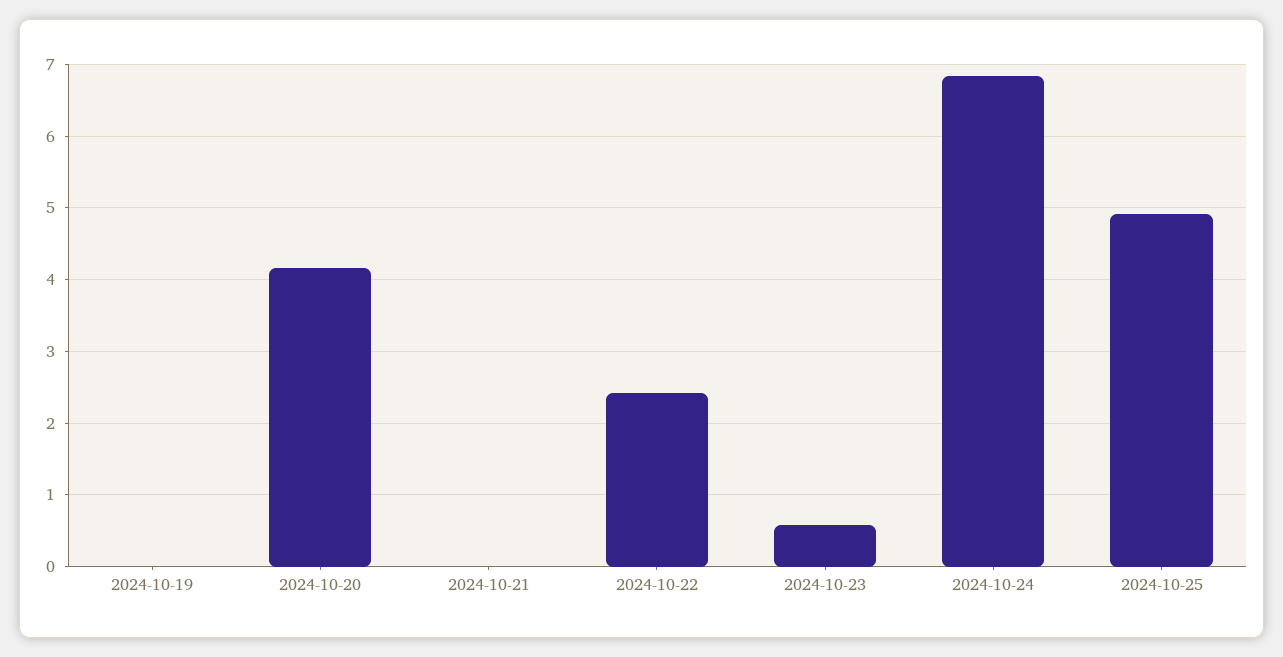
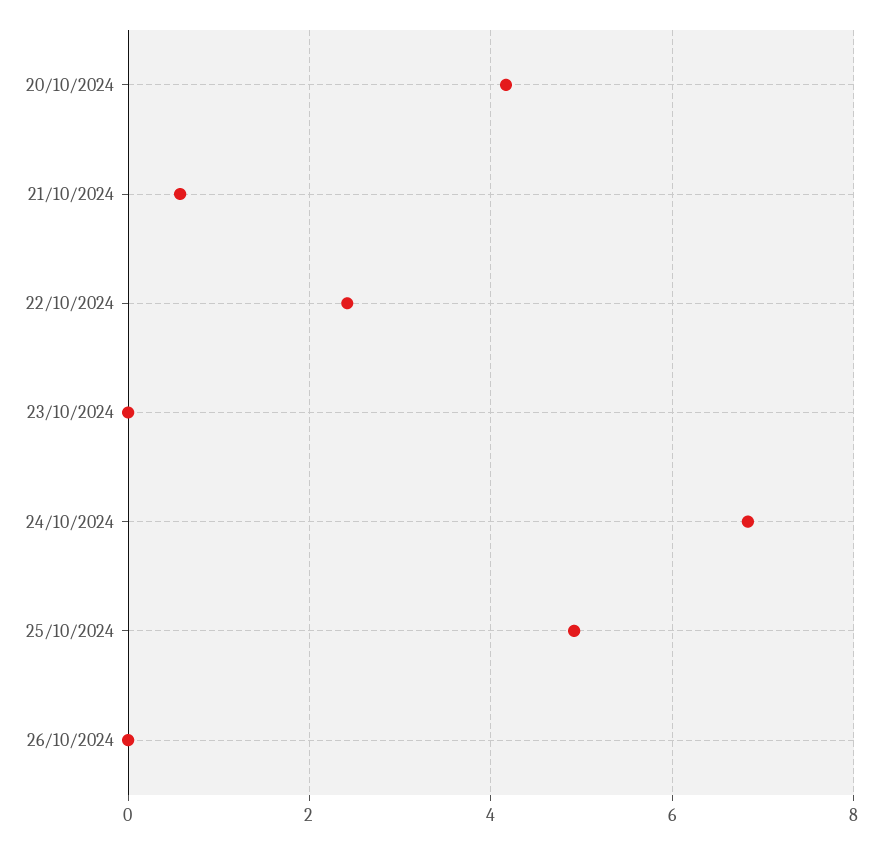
2024-10-19: 0 -> none
2024-10-21: 0 -> 0.6
2024-10-23: 0.6 -> 0
26/10/2024: none -> 0

